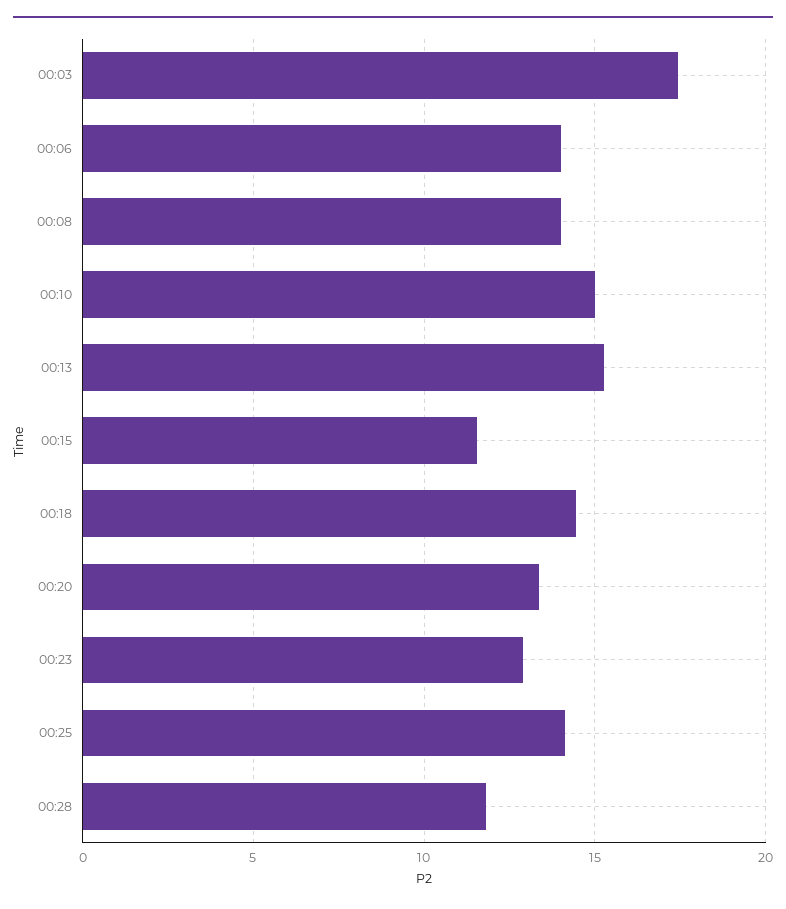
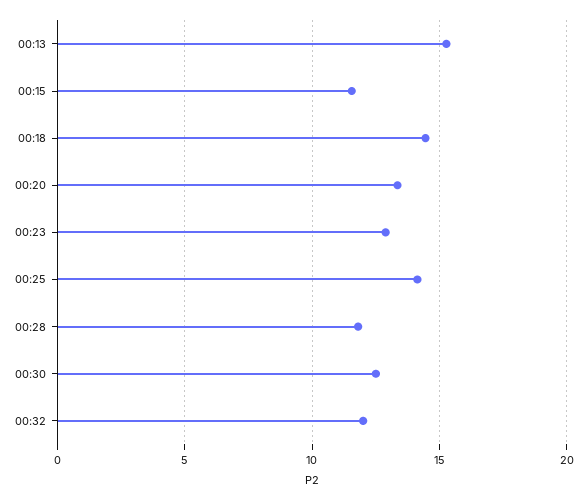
00:03: 17.5 -> none
00:06: 14 -> none
00:08: 14 -> none
00:10: 15 -> none
00:30: none -> 12.5
00:32: none -> 12

